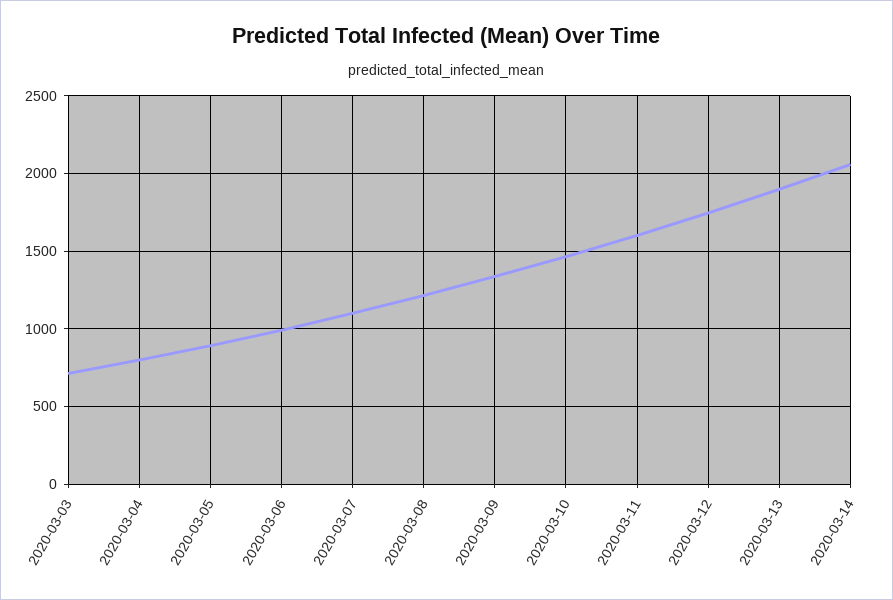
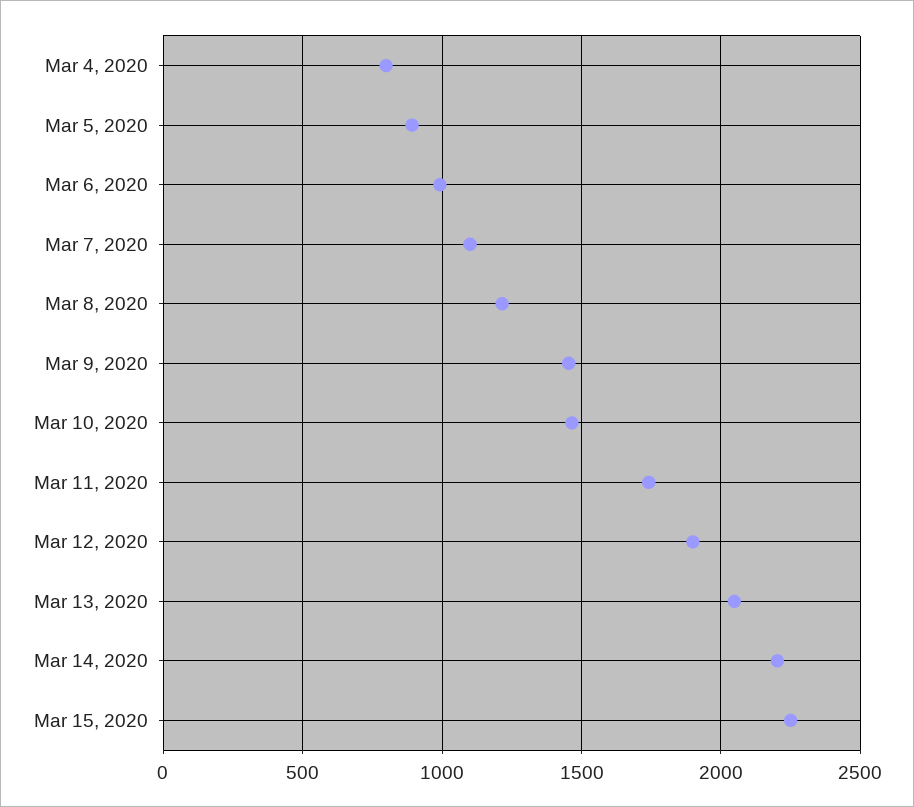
2020-03-03: 700 -> none
2020-03-09: 1350 -> 1450
2020-03-11: 1600 -> 1750
2020-03-12: 1750 -> 1900
2020-03-13: 1900 -> 2050
2020-03-14: 2050 -> 2200
Mar 15, 2020: none -> 2250

